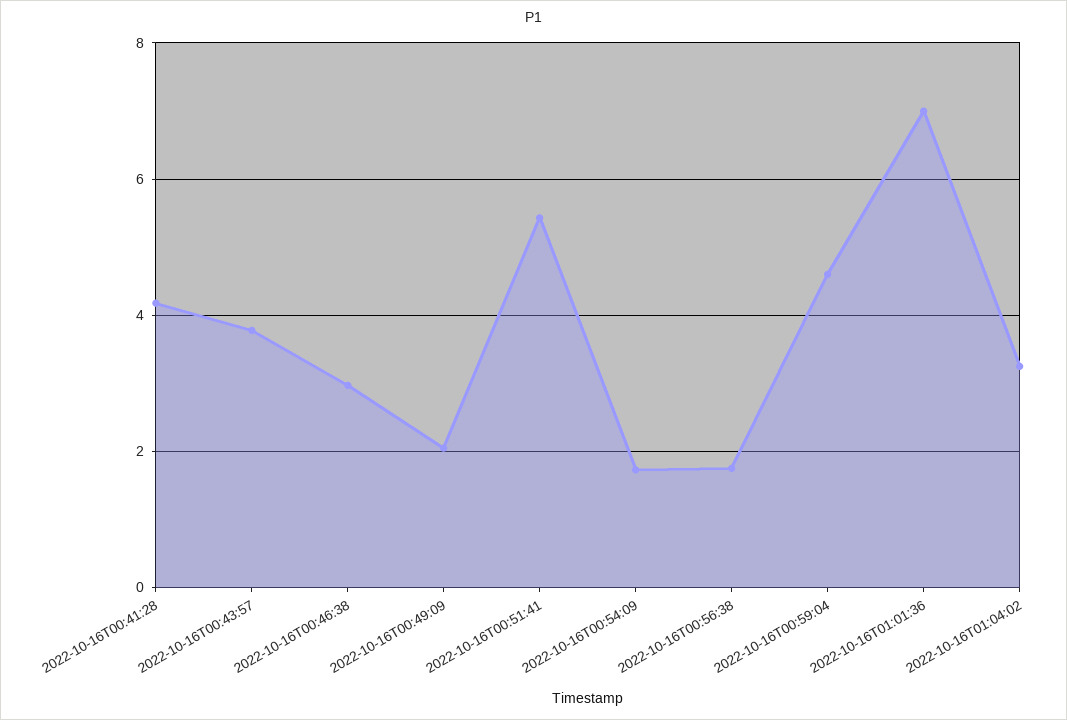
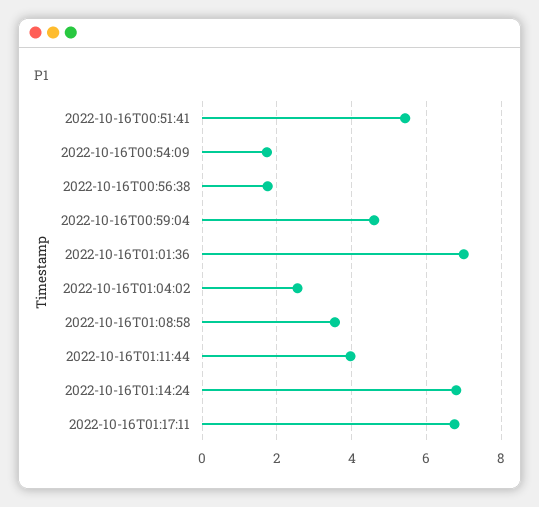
2022-10-16T00:41:28: 4.2 -> none
2022-10-16T00:43:57: 3.8 -> none
2022-10-16T00:46:38: 3 -> none
2022-10-16T00:49:09: 2 -> none
2022-10-16T01:04:02: 3.2 -> 2.6
2022-10-16T01:08:58: none -> 3.6
2022-10-16T01:11:44: none -> 4
2022-10-16T01:14:24: none -> 6.8
2022-10-16T01:17:11: none -> 6.8

